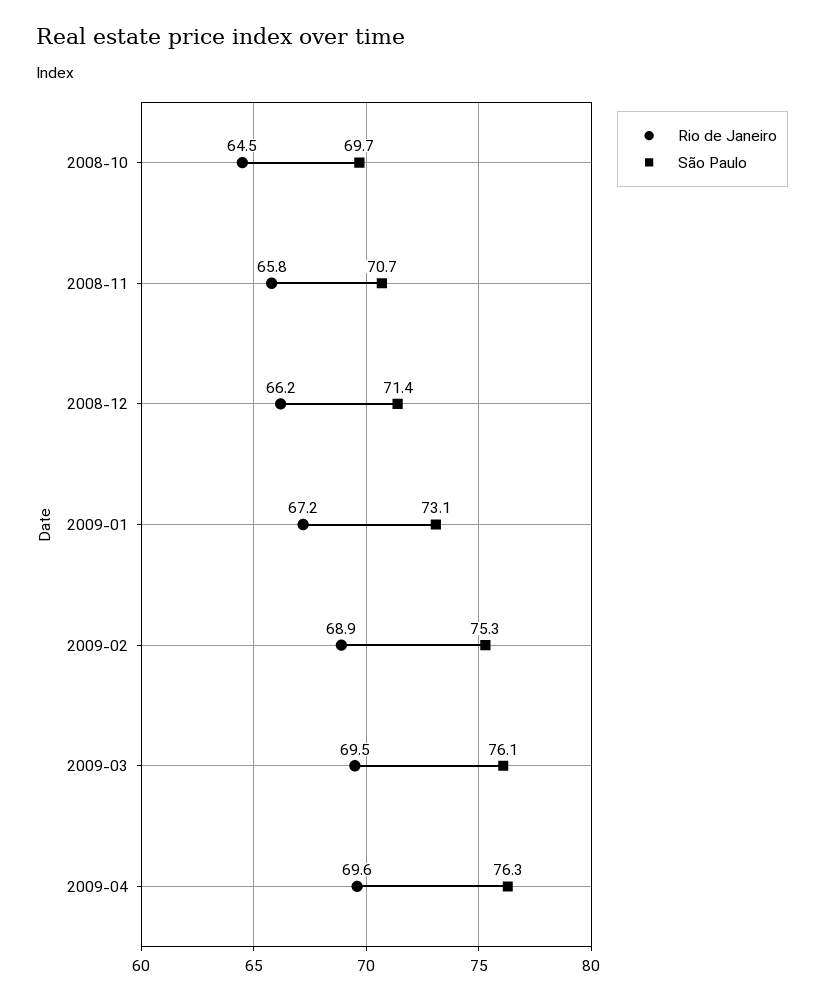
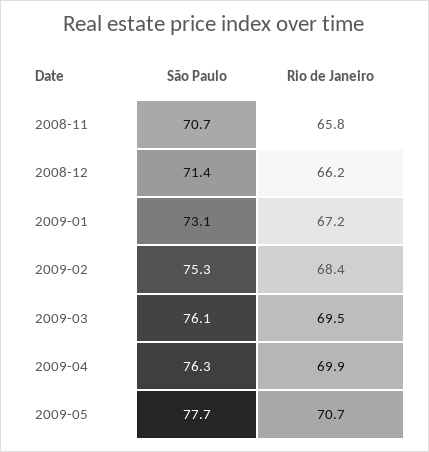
Rio de Janeiro, 2008-10: 64.5 -> none
São Paulo, 2008-10: 69.7 -> none
Rio de Janeiro, 2009-02: 68.9 -> 68.4
Rio de Janeiro, 2009-04: 69.6 -> 69.9
São Paulo, 2009-05: none -> 77.7
Rio de Janeiro, 2009-05: none -> 70.7

